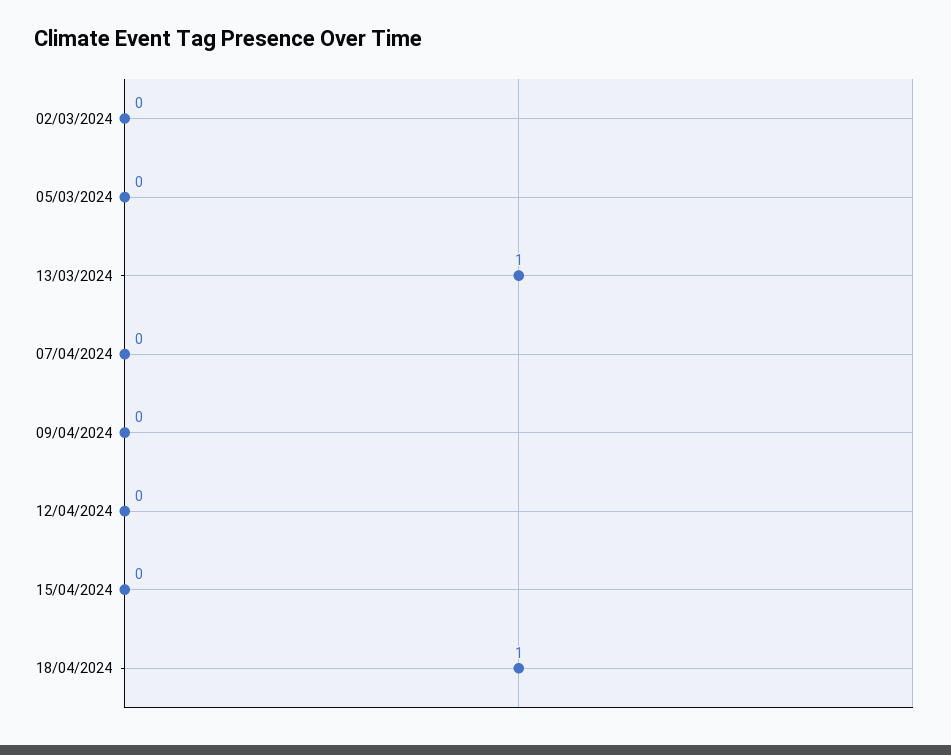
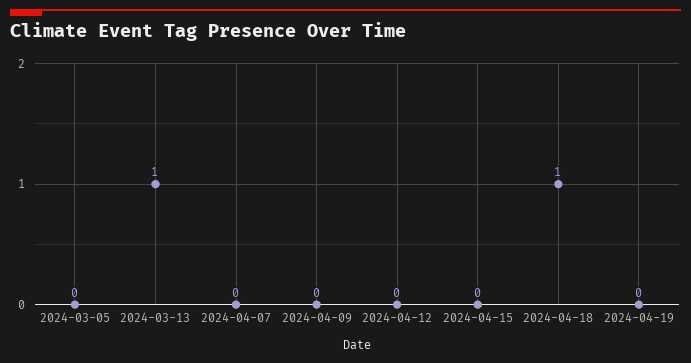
02/03/2024: 0 -> none
2024-04-19: none -> 0

